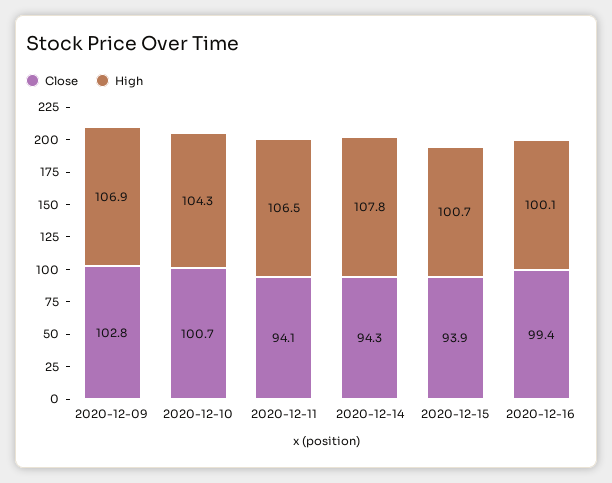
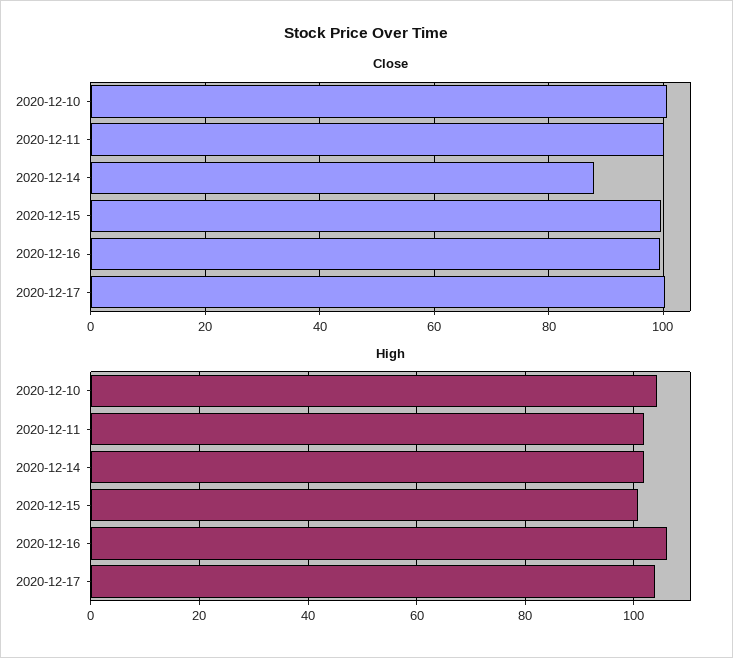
Close, 2020-12-09: 102.8 -> none
High, 2020-12-09: 106.9 -> none
Close, 2020-12-11: 94.1 -> 100
High, 2020-12-11: 106.5 -> 102
Close, 2020-12-14: 94.3 -> 88
High, 2020-12-14: 107.8 -> 102
Close, 2020-12-15: 93.9 -> 100
High, 2020-12-16: 100.1 -> 106
Close, 2020-12-17: none -> 100
High, 2020-12-17: none -> 104

